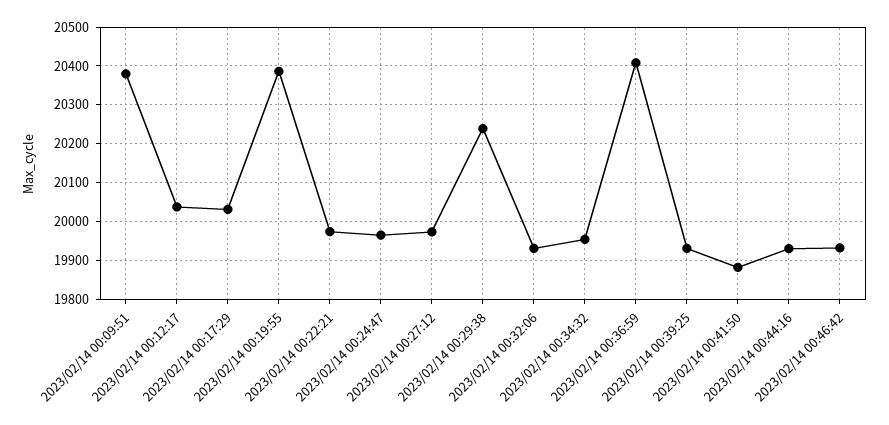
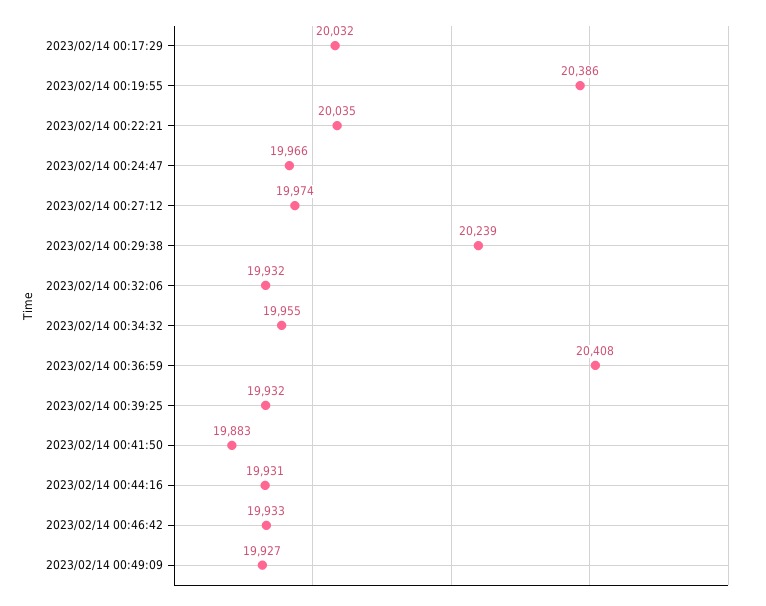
2023/02/14 00:09:51: 20380 -> none
2023/02/14 00:12:17: 20040 -> none
2023/02/14 00:22:21: 19980 -> 20035
2023/02/14 00:49:09: none -> 19927

